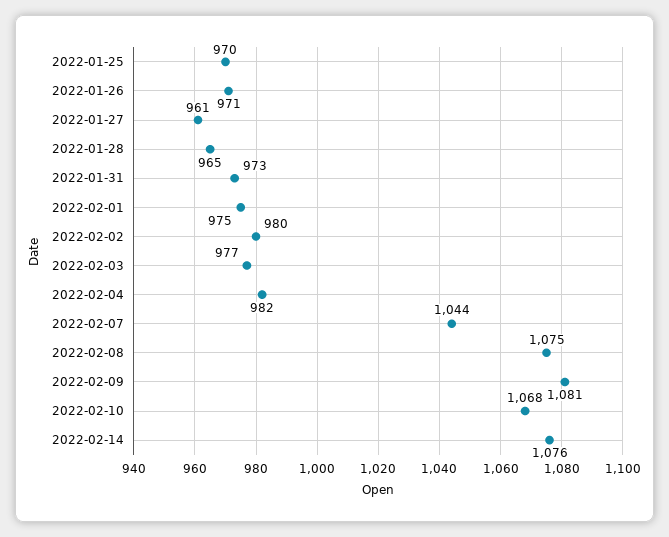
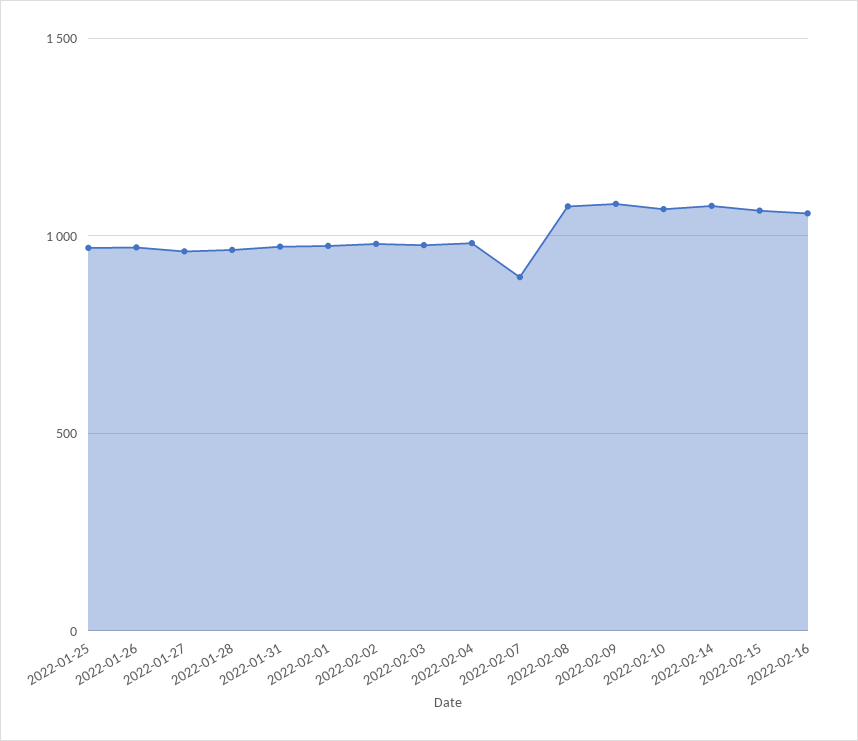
2022-02-07: 1044 -> 900
2022-02-15: none -> 1050
2022-02-16: none -> 1050

